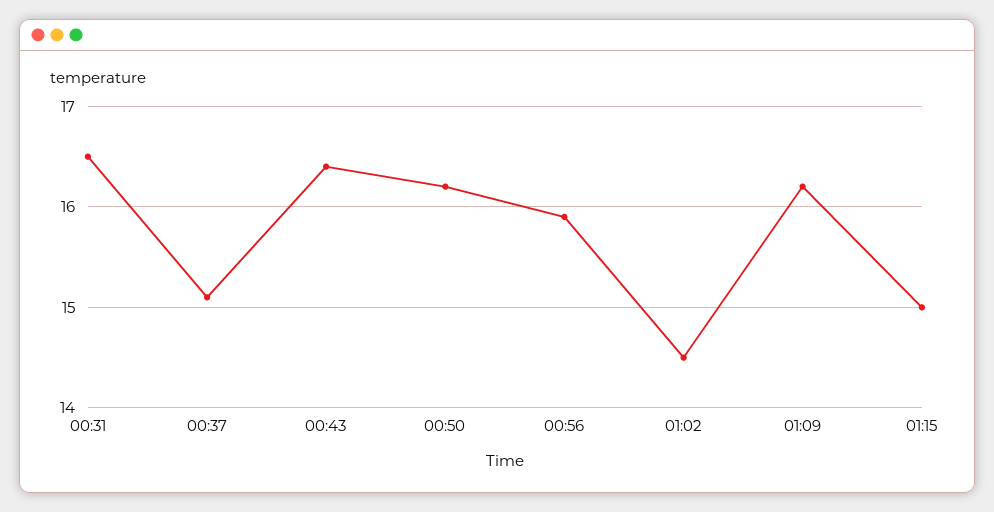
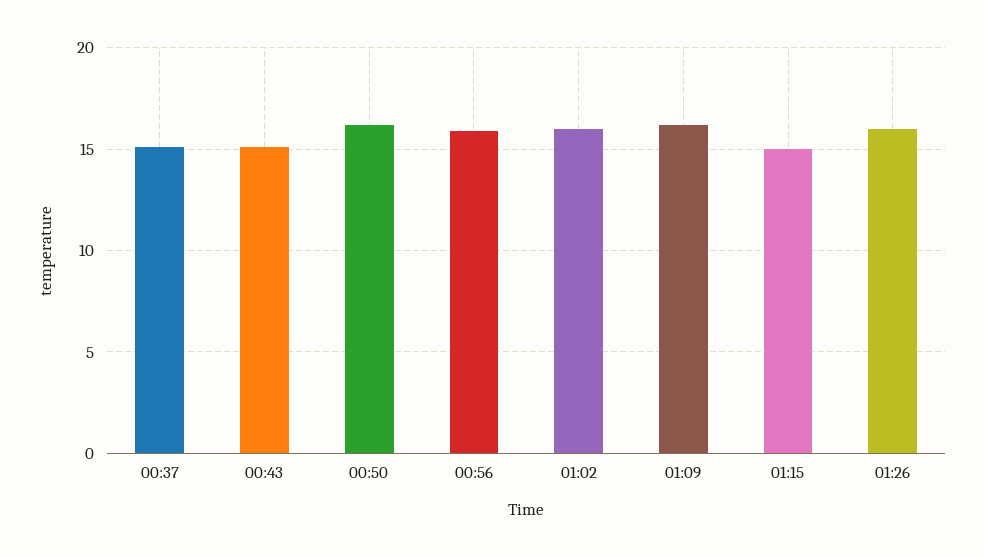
00:31: 16.5 -> none
00:43: 16.4 -> 15
01:02: 14.5 -> 16
01:26: none -> 16

